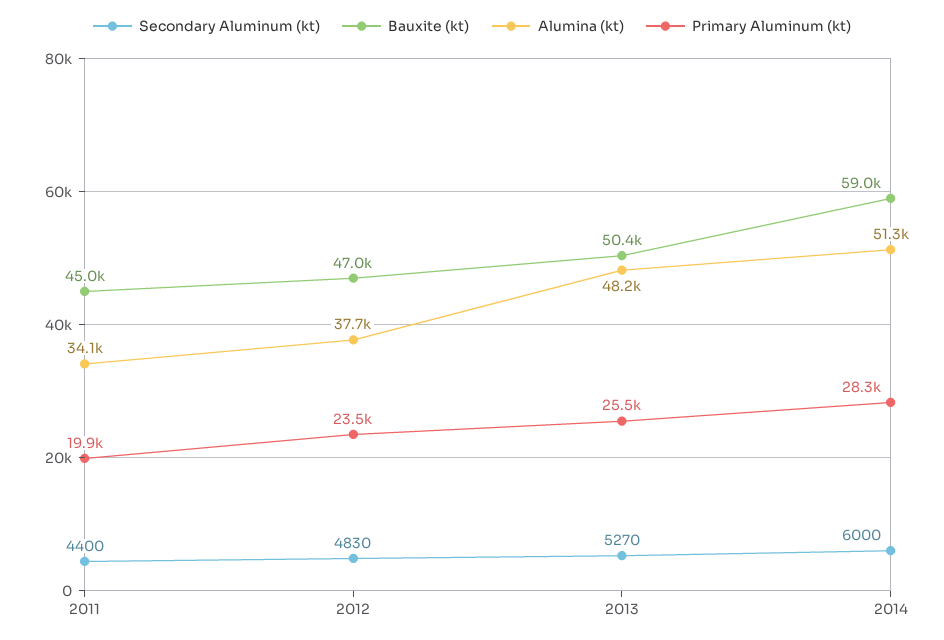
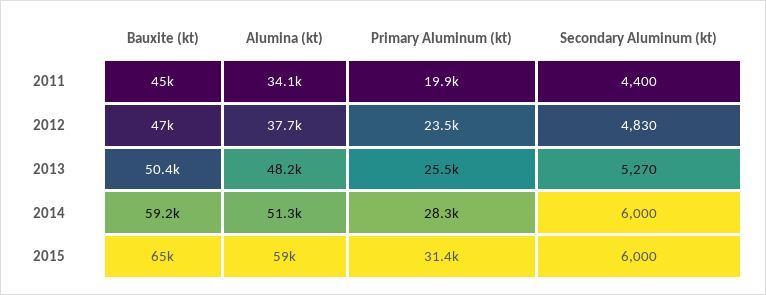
Bauxite (kt), 2014: 59000 -> 59200
Bauxite (kt), 2015: none -> 65000
Alumina (kt), 2015: none -> 59000
Primary Aluminum (kt), 2015: none -> 31400
Secondary Aluminum (kt), 2015: none -> 6000

